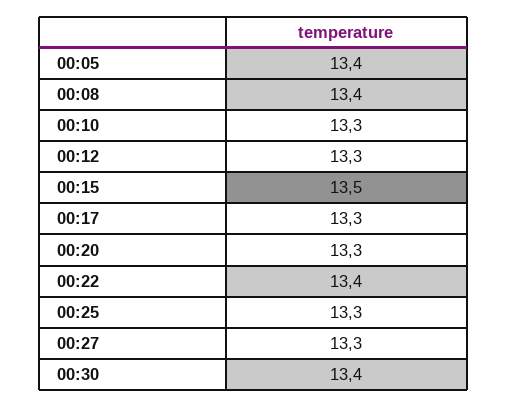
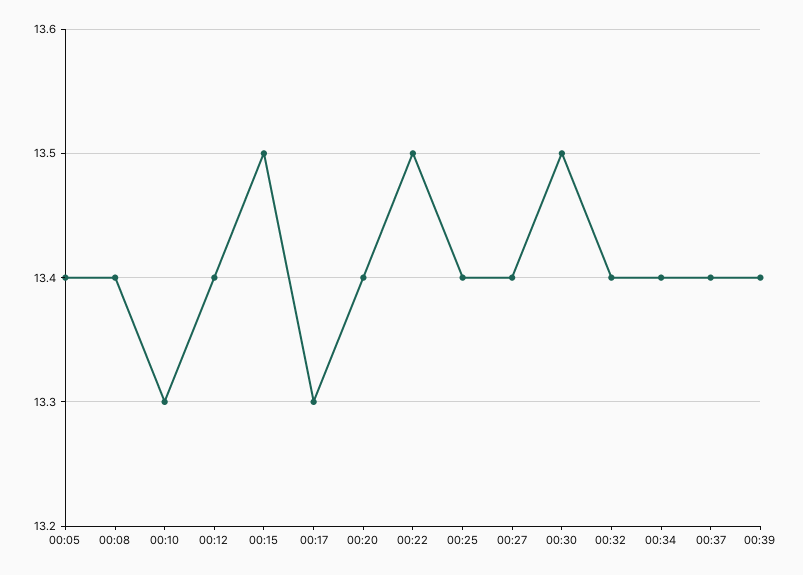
00:12: 13.3 -> 13.4
00:20: 13.3 -> 13.4
00:22: 13.4 -> 13.5
00:25: 13.3 -> 13.4
00:27: 13.3 -> 13.4
00:30: 13.4 -> 13.5
00:32: none -> 13.4
00:34: none -> 13.4
00:37: none -> 13.4
00:39: none -> 13.4

